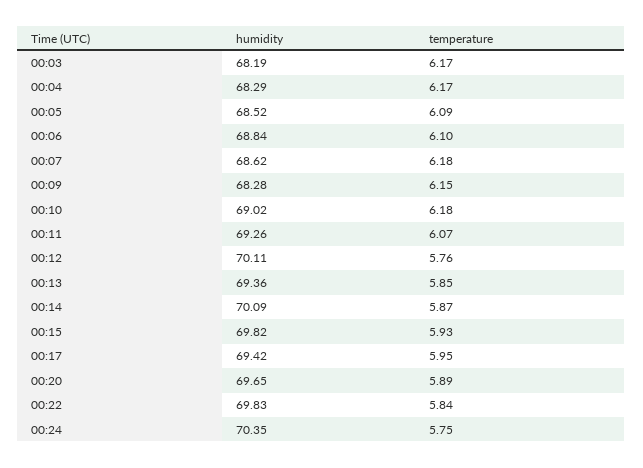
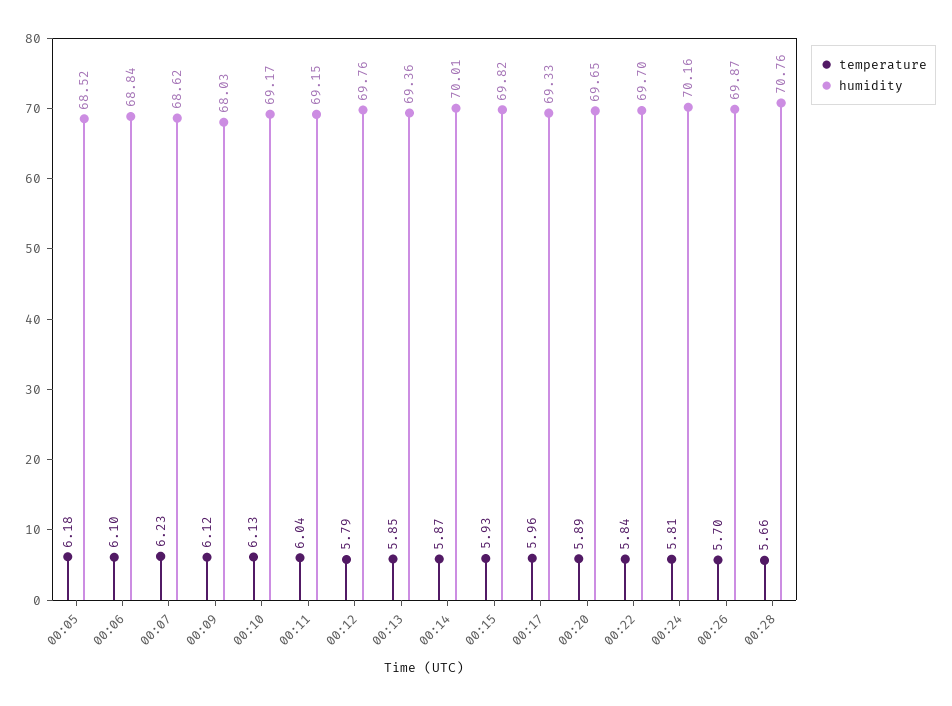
humidity, 00:03: 68.19 -> none
temperature, 00:03: 6.17 -> none
humidity, 00:04: 68.29 -> none
temperature, 00:04: 6.17 -> none
temperature, 00:05: 6.09 -> 6.18
temperature, 00:07: 6.18 -> 6.23
humidity, 00:09: 68.28 -> 68.03
temperature, 00:09: 6.15 -> 6.12
humidity, 00:10: 69.02 -> 69.17
temperature, 00:10: 6.18 -> 6.13
humidity, 00:11: 69.26 -> 69.15
temperature, 00:11: 6.07 -> 6.04
humidity, 00:12: 70.11 -> 69.76
temperature, 00:12: 5.76 -> 5.79
humidity, 00:14: 70.09 -> 70.01
humidity, 00:17: 69.42 -> 69.33
temperature, 00:17: 5.95 -> 5.96
humidity, 00:22: 69.83 -> 69.7
humidity, 00:24: 70.35 -> 70.16
temperature, 00:24: 5.75 -> 5.81
temperature, 00:26: none -> 5.7
humidity, 00:26: none -> 69.87
temperature, 00:28: none -> 5.66
humidity, 00:28: none -> 70.76

